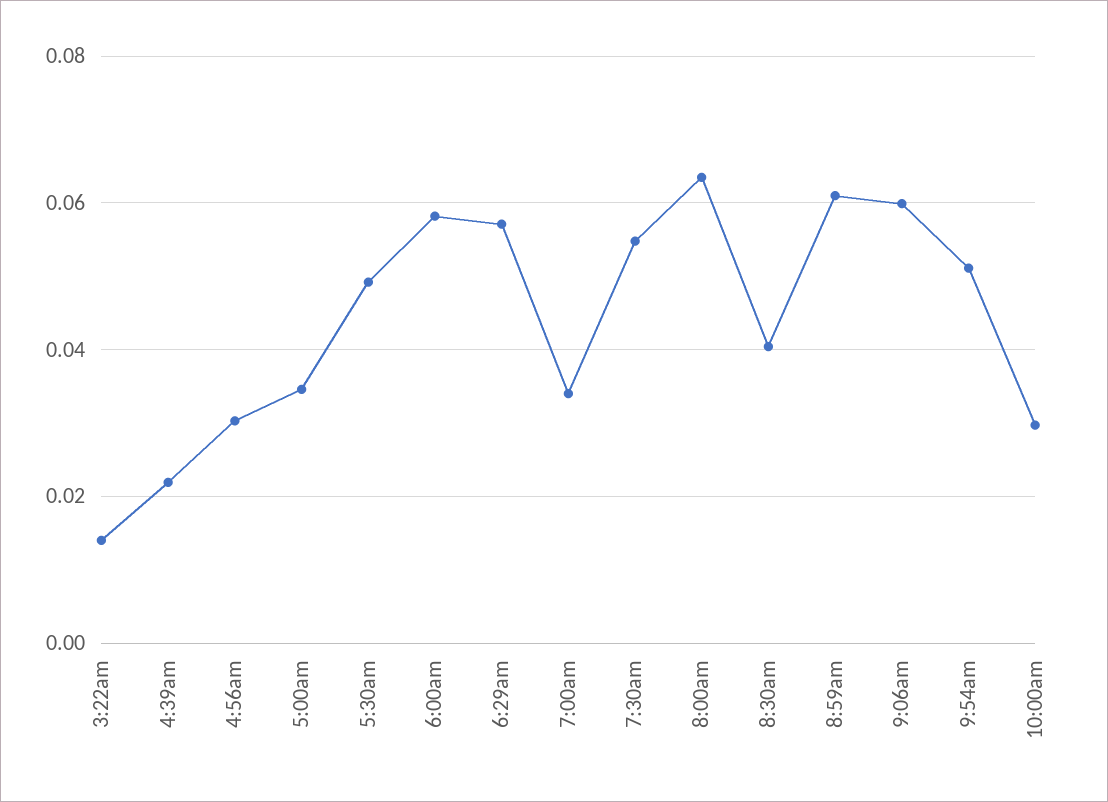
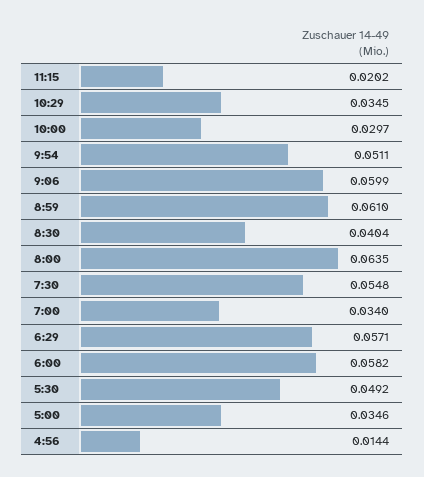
3:22am: 0.014 -> none
4:39am: 0.022 -> none
4:56am: 0.03 -> 0.0144
11:15: none -> 0.0202
10:29: none -> 0.0345

